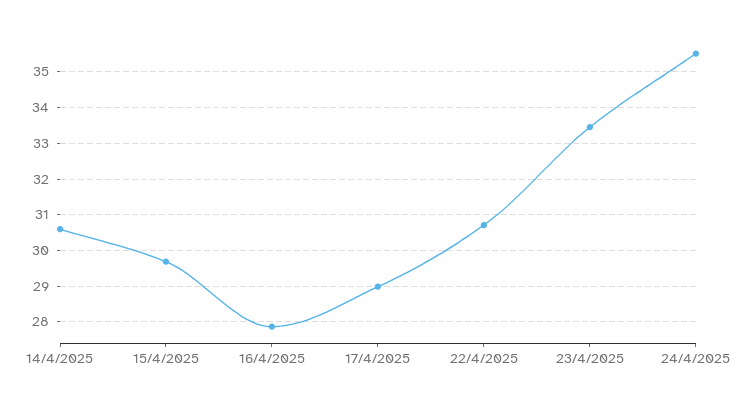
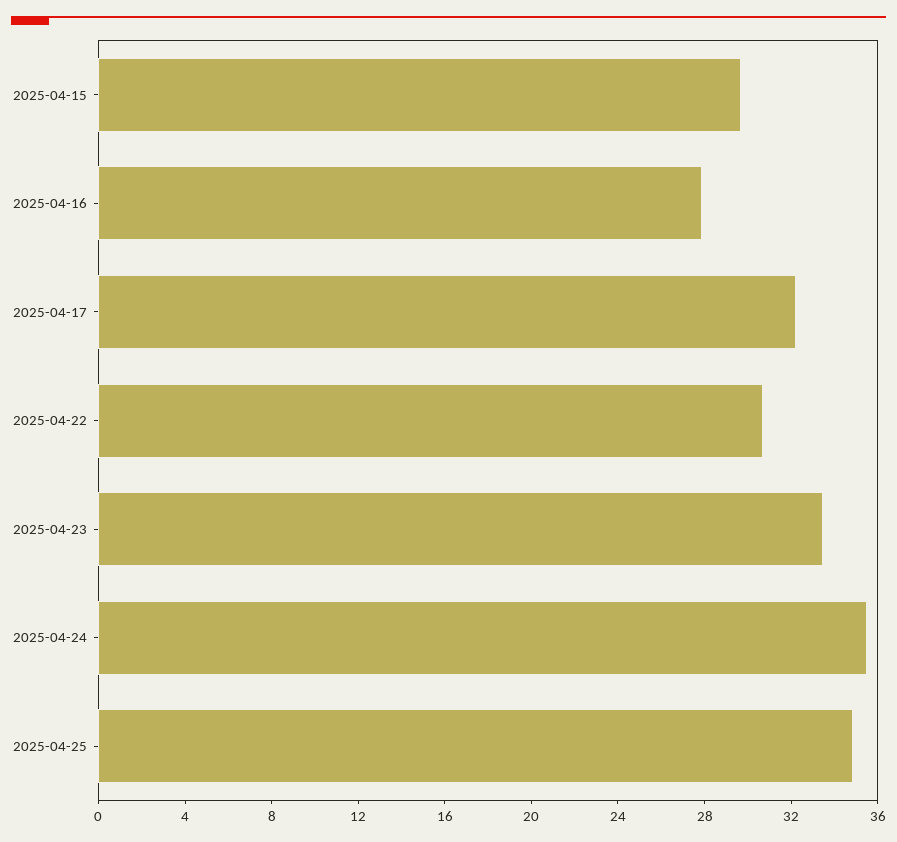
14/4/2025: 30.6 -> none
17/4/2025: 29 -> 32
2025-04-25: none -> 35

